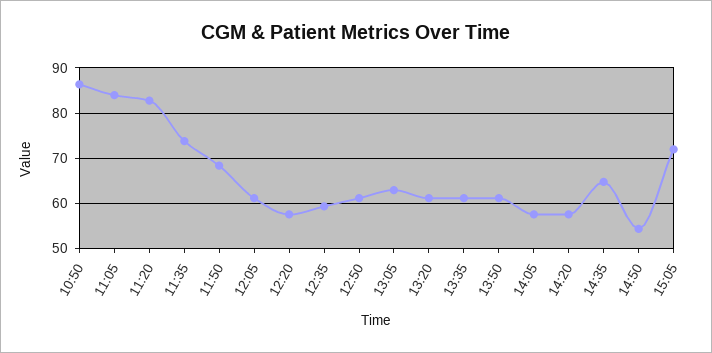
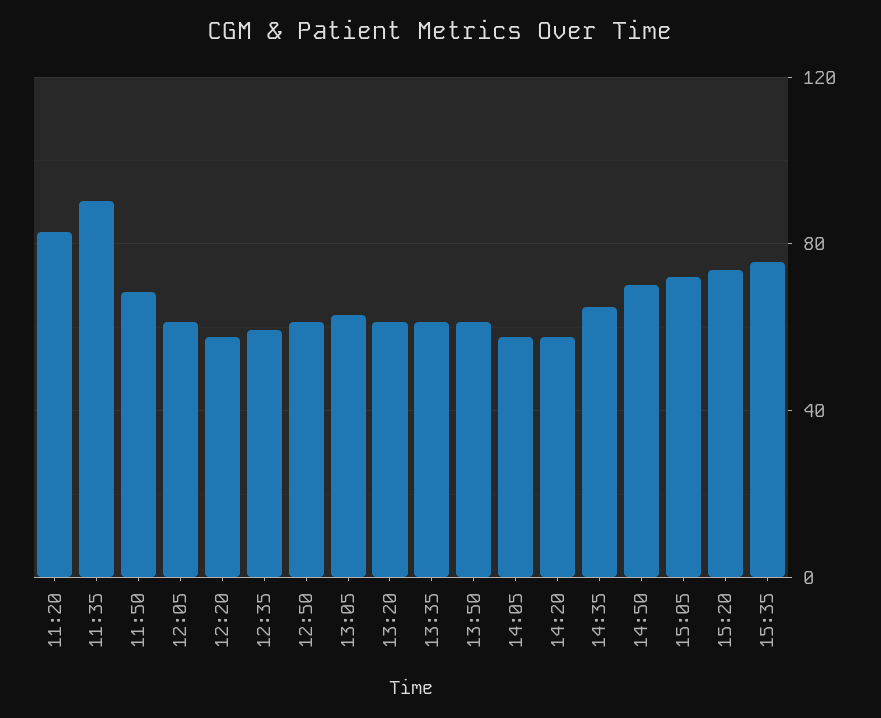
10:50: 86 -> none
11:05: 84 -> none
11:35: 74 -> 90
14:50: 54 -> 70
15:20: none -> 75
15:35: none -> 75

